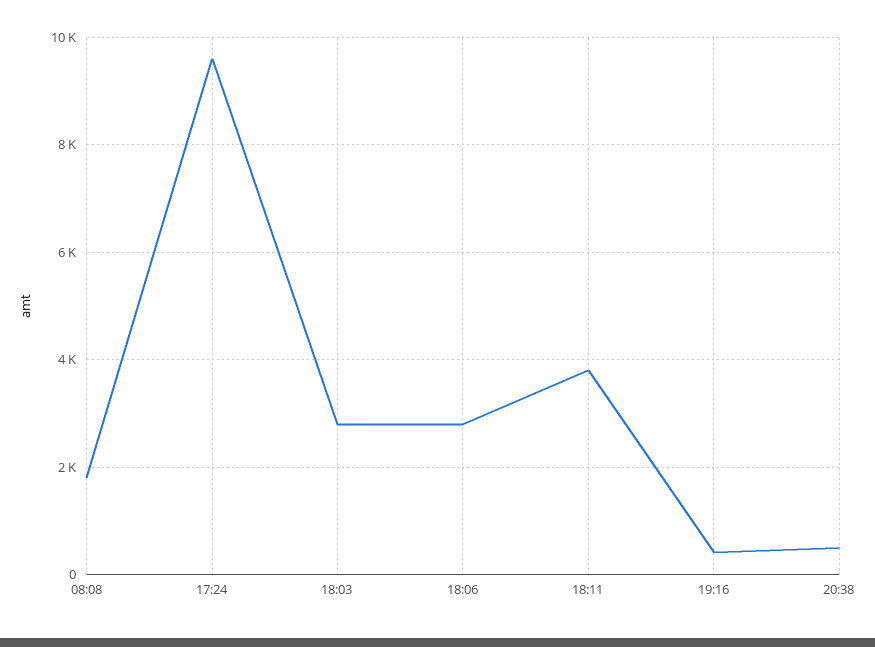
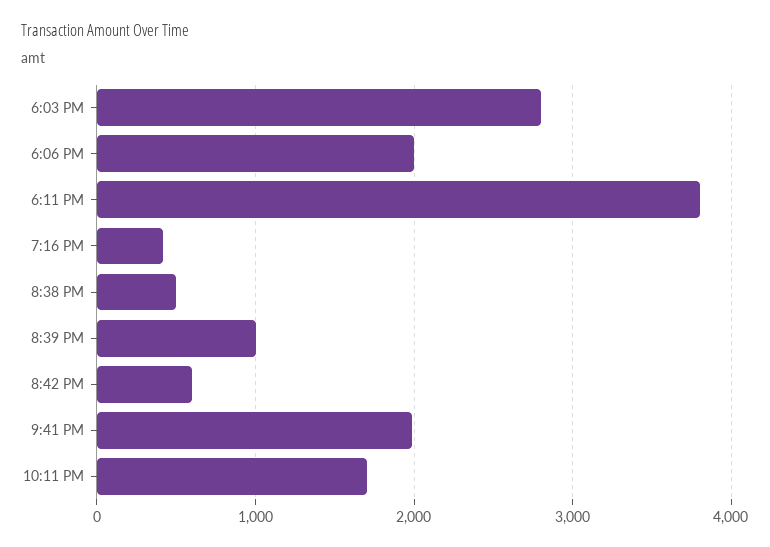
08:08: 1800 -> none
17:24: 9600 -> none
18:06: 2800 -> 2000
8:39 PM: none -> 1000
8:42 PM: none -> 600
9:41 PM: none -> 2000
10:11 PM: none -> 1700

